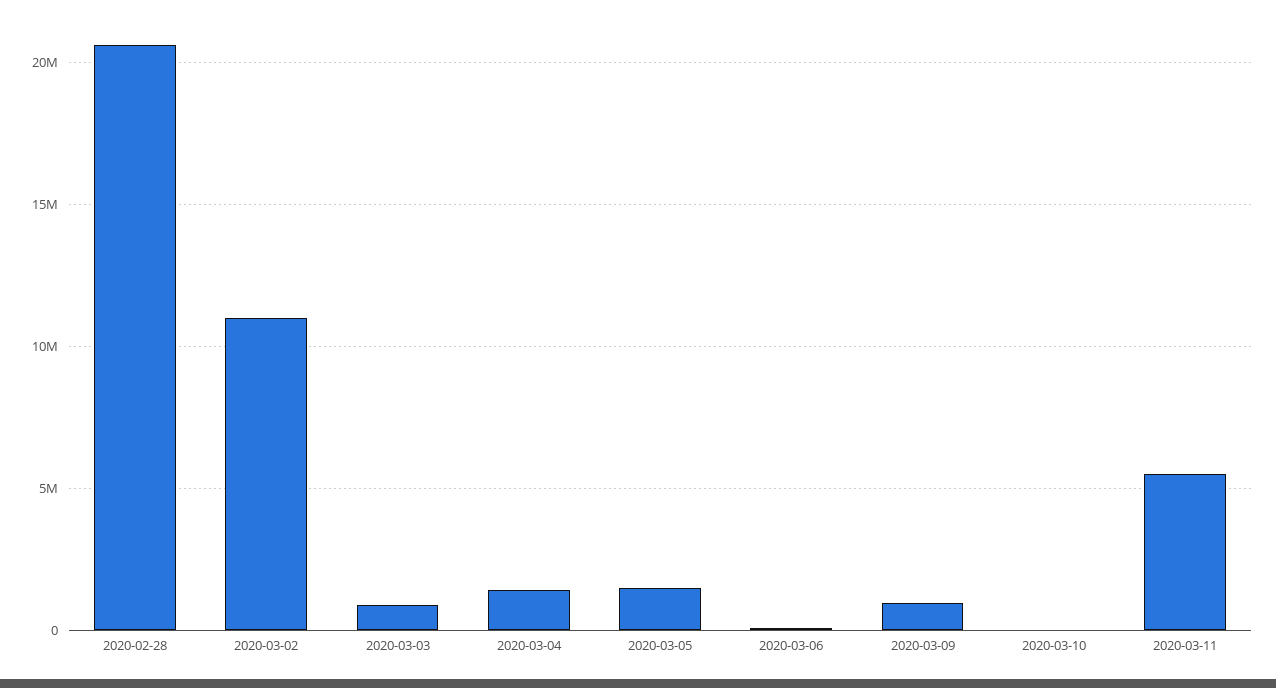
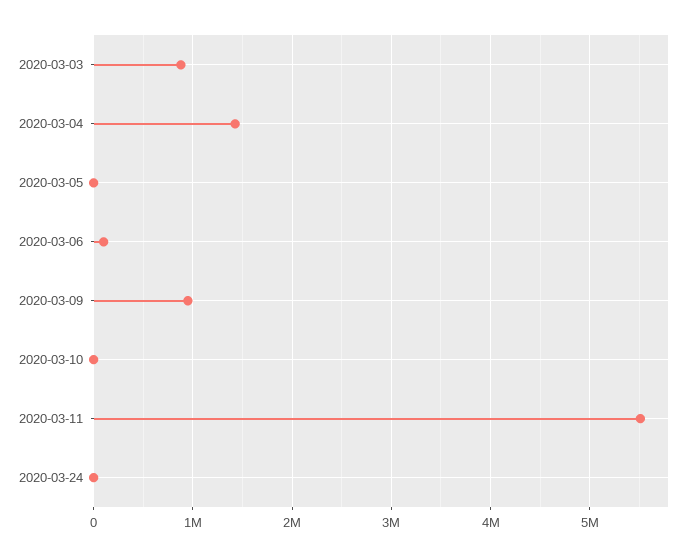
2020-02-28: 20500000 -> none
2020-03-02: 11000000 -> none
2020-03-05: 1500000 -> 0
2020-03-24: none -> 0

